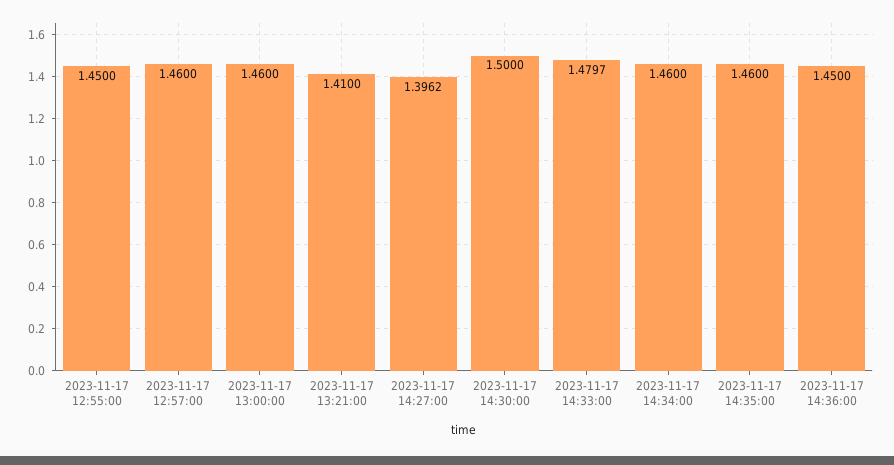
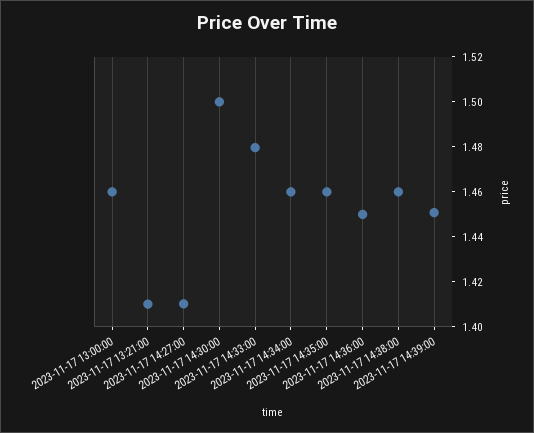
2023-11-17 12:55:00: 1.45 -> none
2023-11-17 12:57:00: 1.46 -> none
2023-11-17 14:27:00: 1.3962 -> 1.41
2023-11-17 14:38:00: none -> 1.46
2023-11-17 14:39:00: none -> 1.45

